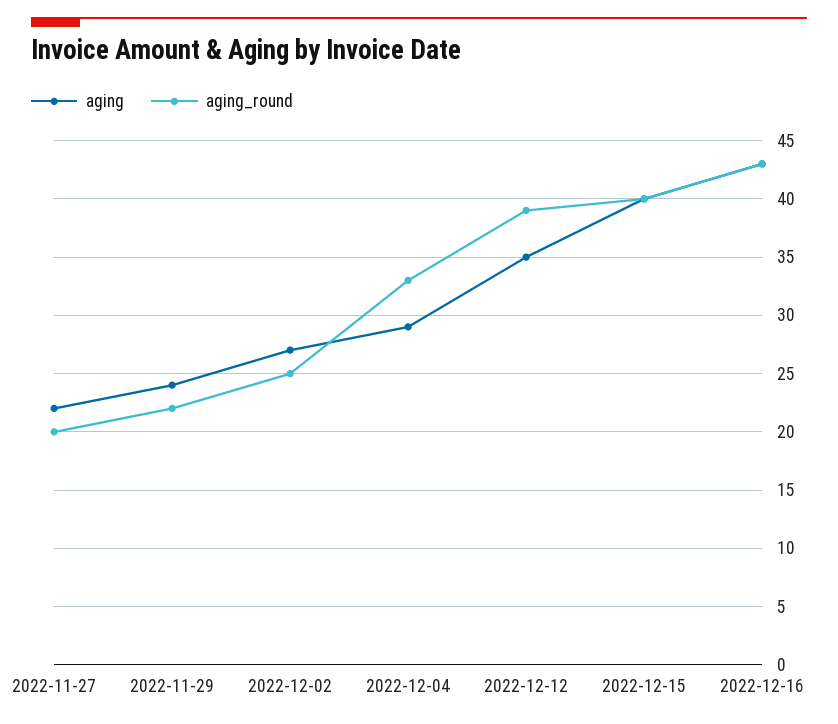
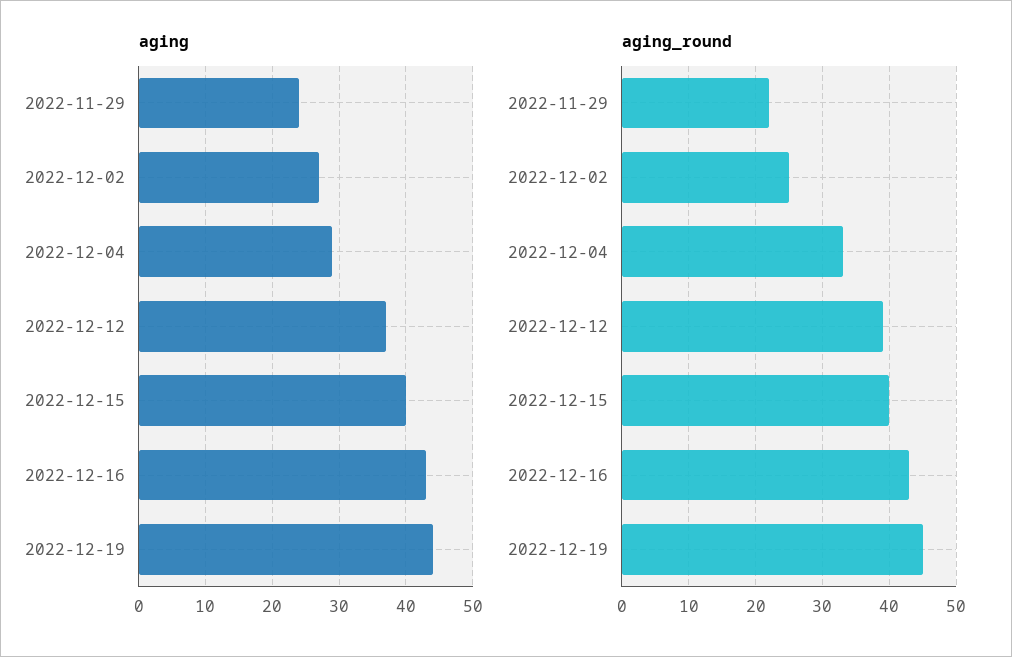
aging, 2022-11-27: 22 -> none
aging_round, 2022-11-27: 20 -> none
aging, 2022-12-12: 35 -> 37
aging, 2022-12-19: none -> 44
aging_round, 2022-12-19: none -> 45

